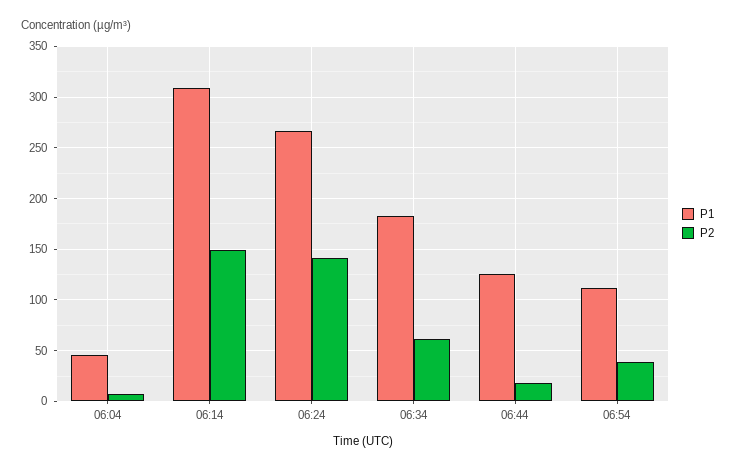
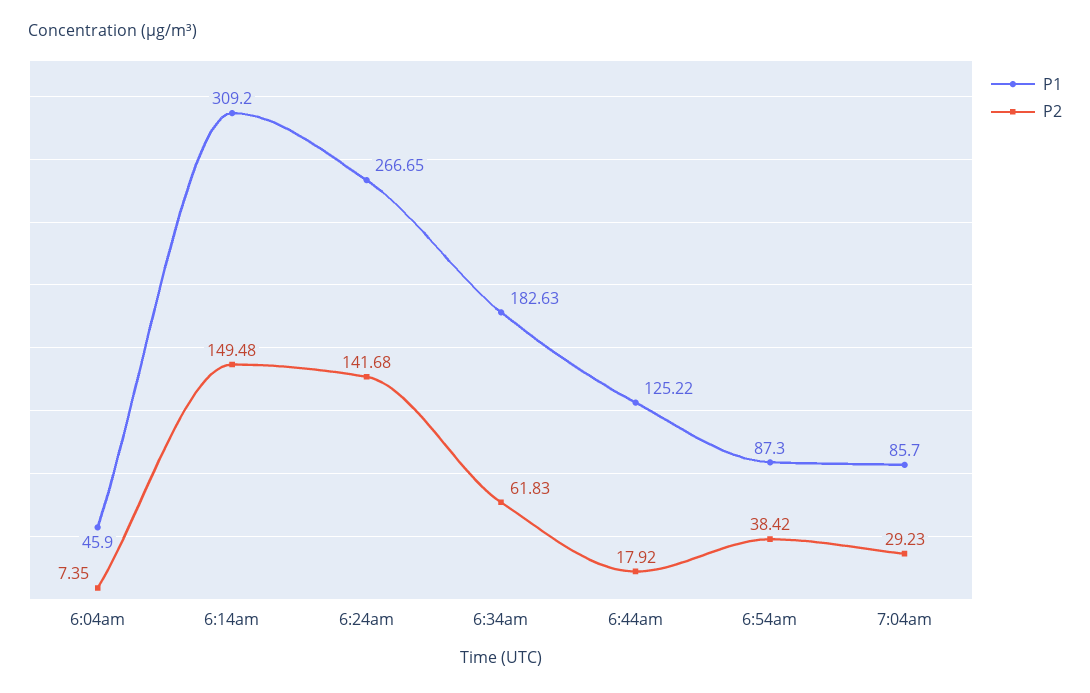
P1, 06:54: 110 -> 87.3
P1, 7:04am: none -> 85.7
P2, 7:04am: none -> 29.23

